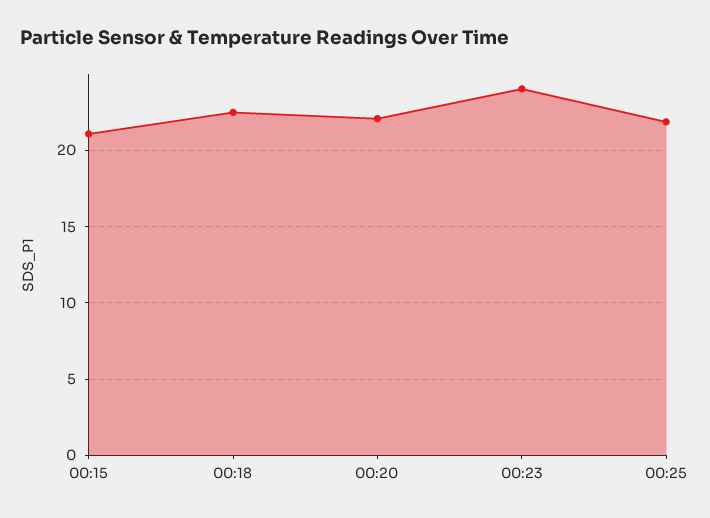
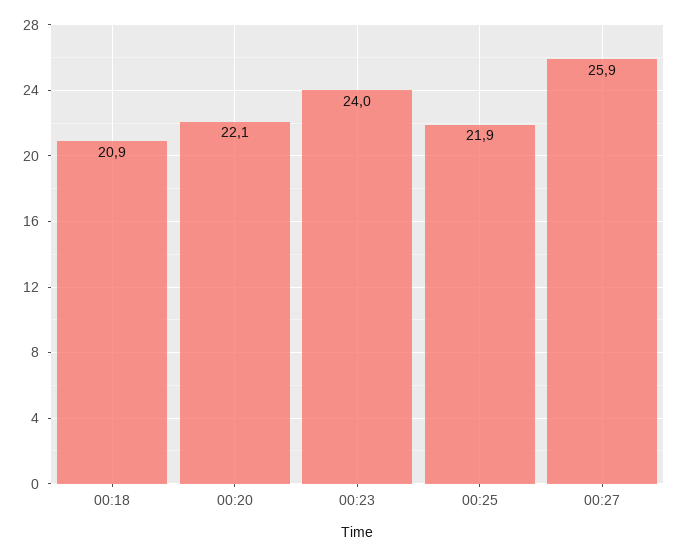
00:15: 21 -> none
00:18: 22.5 -> 20.9
00:27: none -> 25.9

